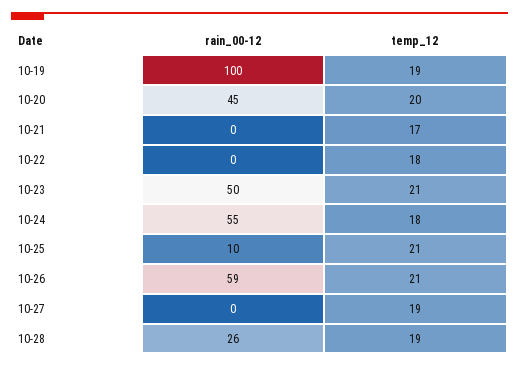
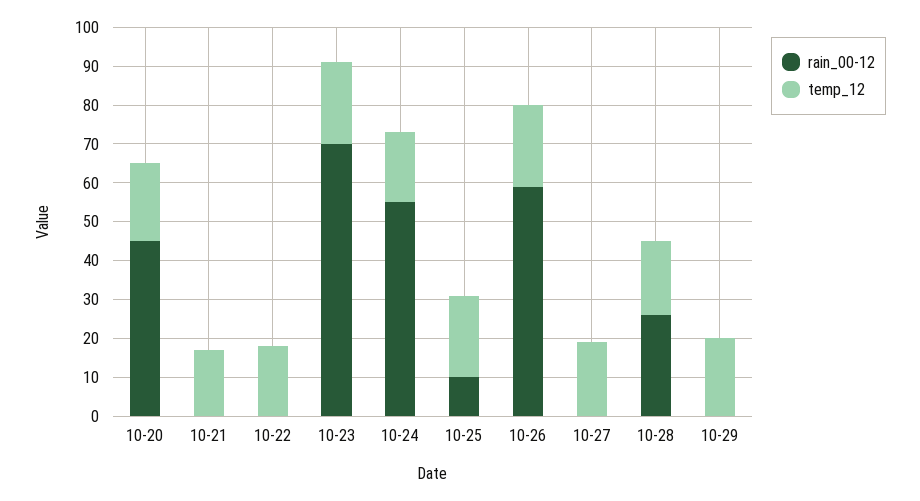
rain_00-12, 10-19: 100 -> none
temp_12, 10-19: 19 -> none
rain_00-12, 10-23: 50 -> 70
rain_00-12, 10-29: none -> 0
temp_12, 10-29: none -> 20

